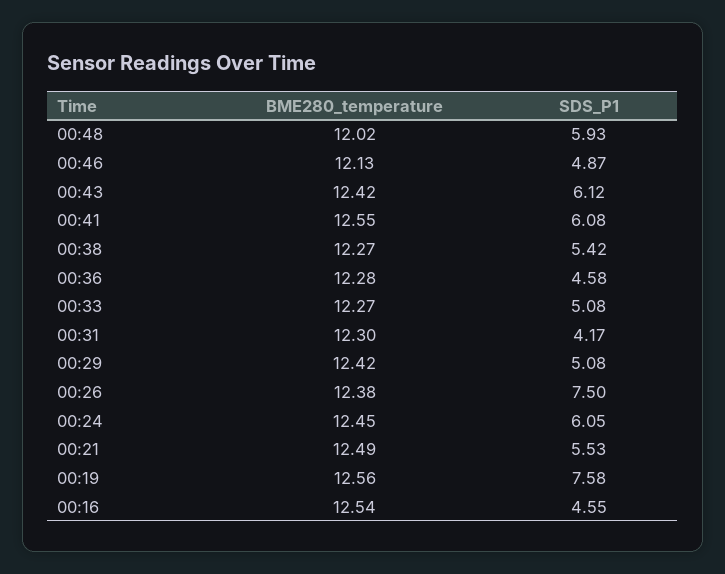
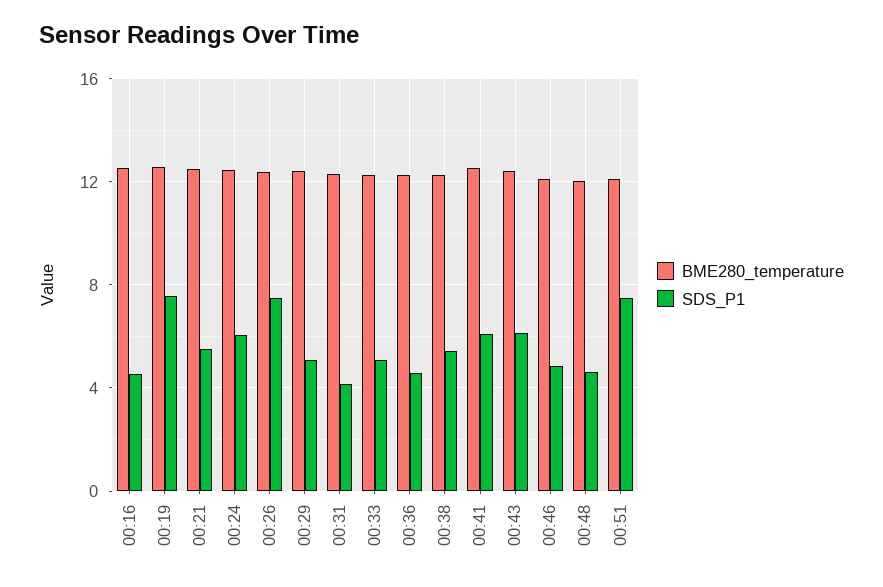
SDS_P1, 00:48: 5.93 -> 4.5
BME280_temperature, 00:51: none -> 12
SDS_P1, 00:51: none -> 7.5

